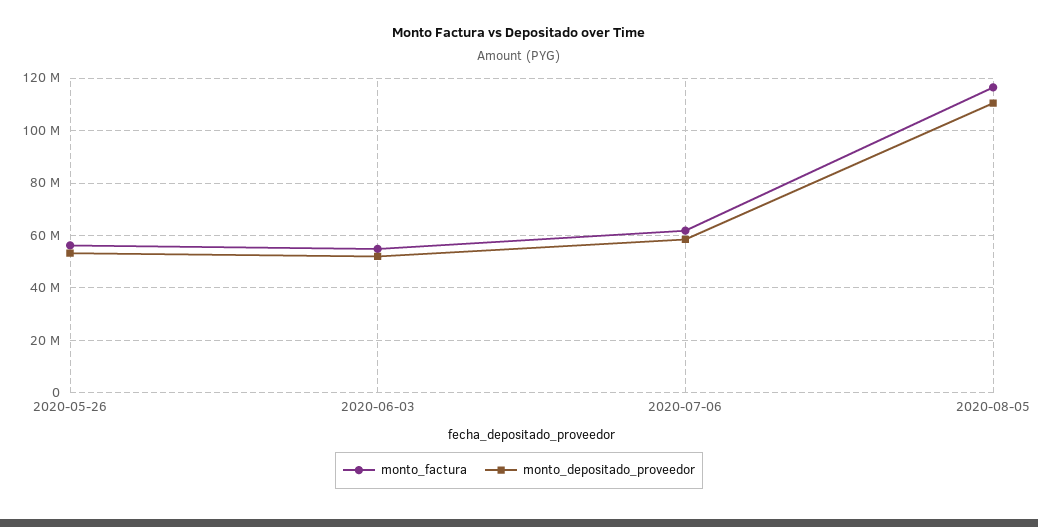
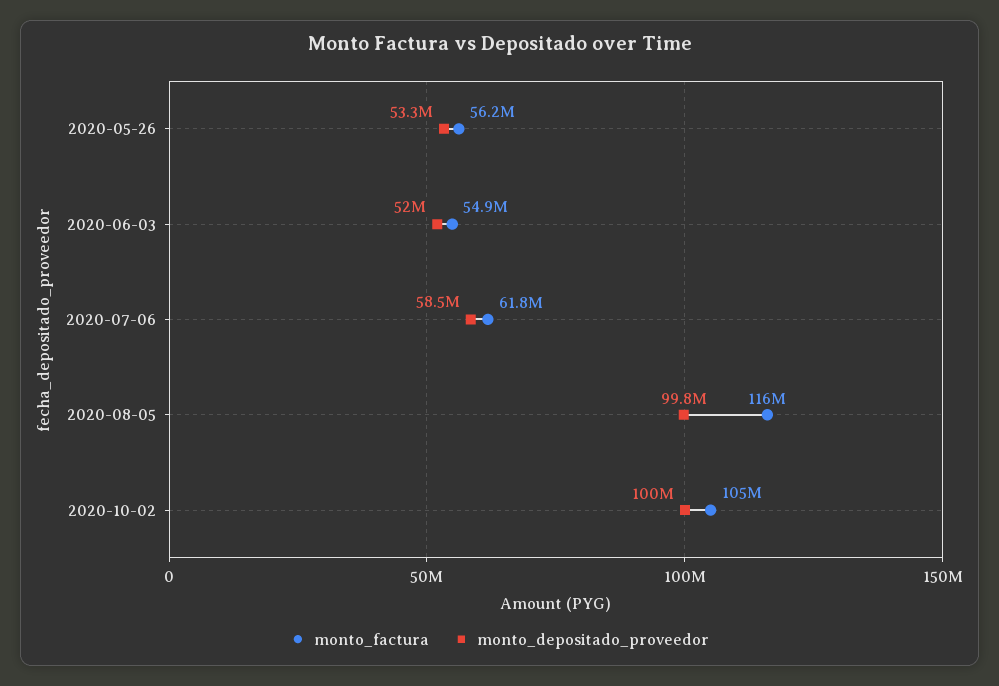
monto_depositado_proveedor, 2020-08-05: 110000000 -> 99800000
monto_factura, 2020-10-02: none -> 105000000
monto_depositado_proveedor, 2020-10-02: none -> 100000000

